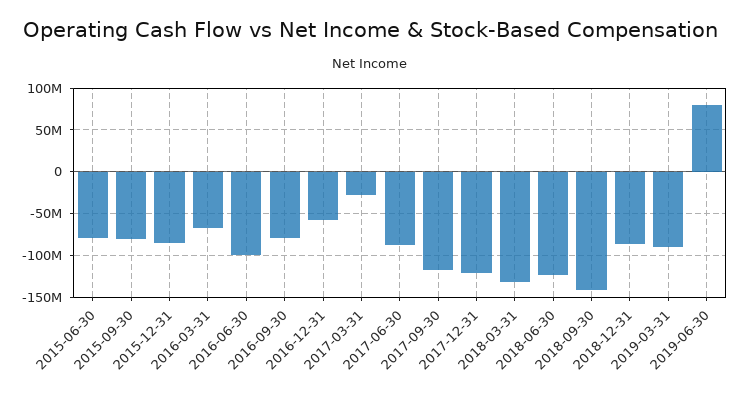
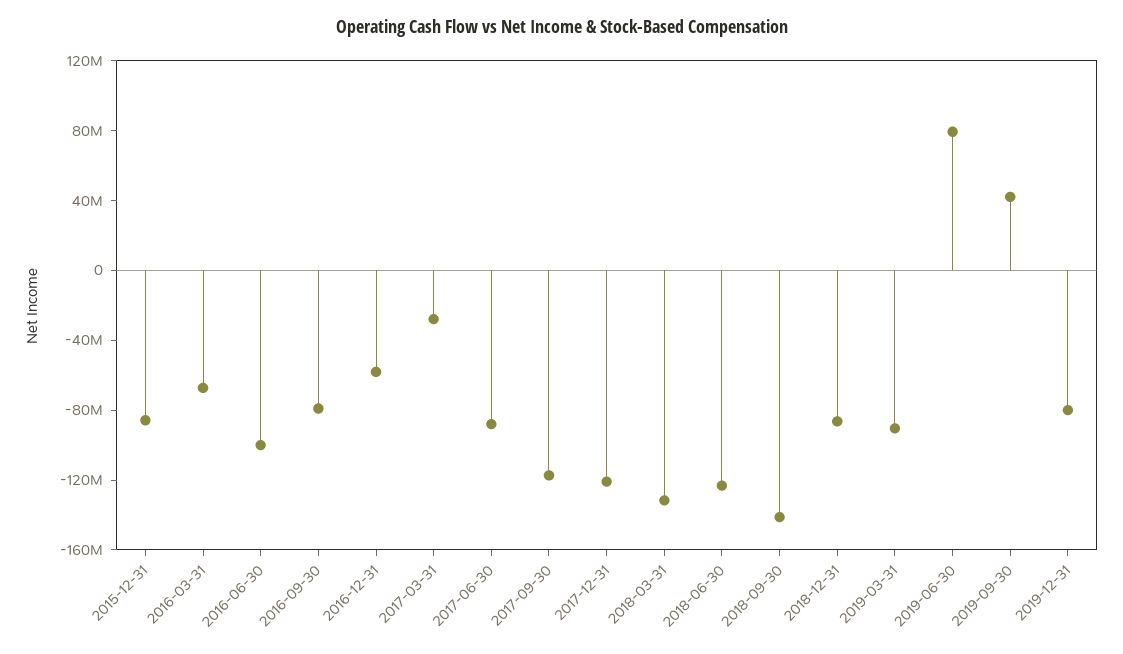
2015-06-30: -80000000 -> none
2015-09-30: -80000000 -> none
2019-09-30: none -> 40000000
2019-12-31: none -> -80000000

